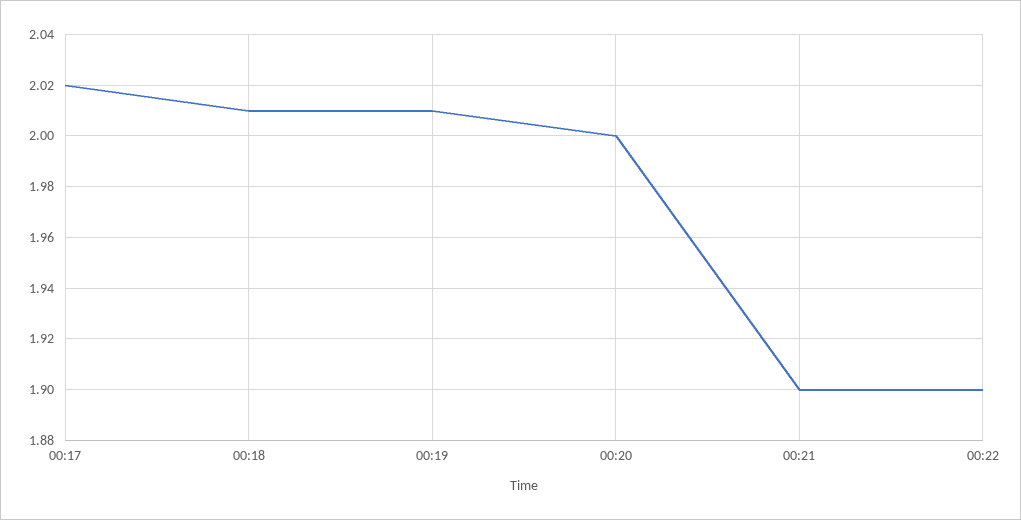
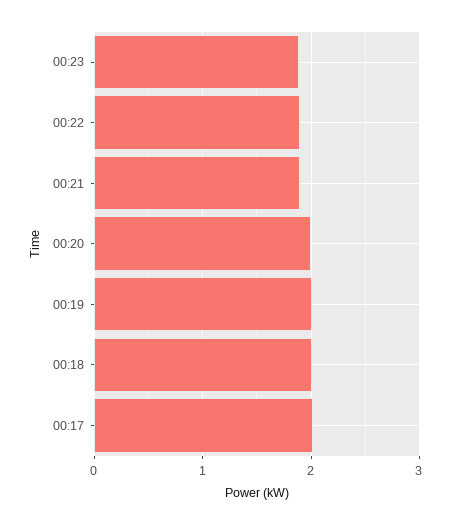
00:23: none -> 1.9

